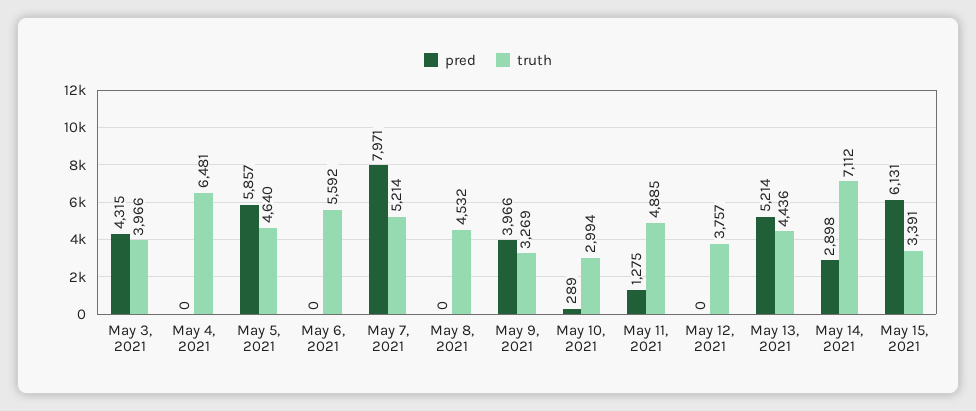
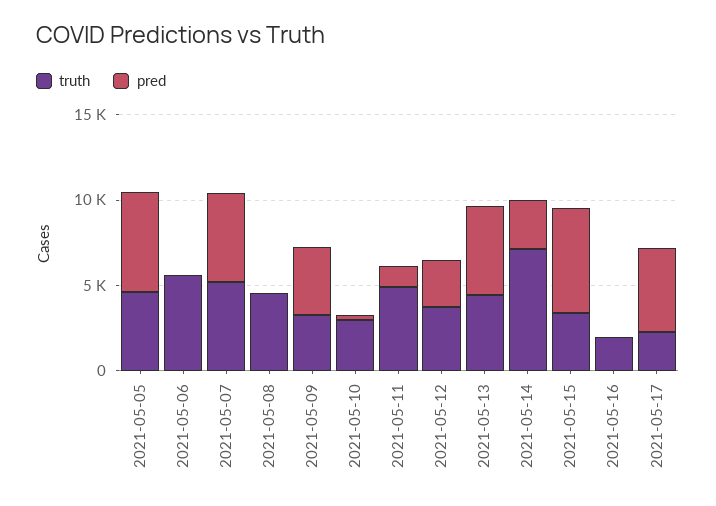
pred, May 3, 2021: 4315 -> none
truth, May 3, 2021: 3966 -> none
pred, May 4, 2021: 0 -> none
truth, May 4, 2021: 6481 -> none
pred, May 7, 2021: 7971 -> 5000
pred, May 12, 2021: 0 -> 3000
truth, 2021-05-16: none -> 2000
pred, 2021-05-16: none -> 0
truth, 2021-05-17: none -> 2000
pred, 2021-05-17: none -> 5000

